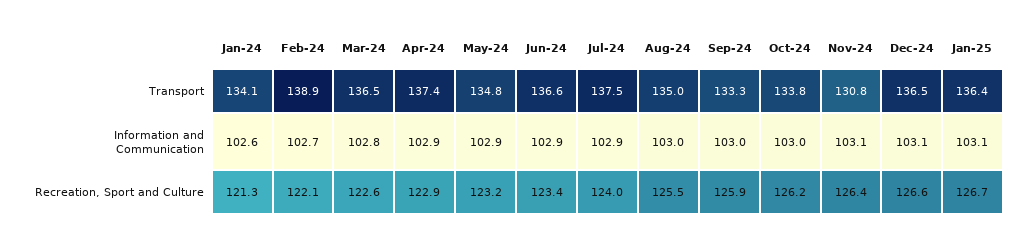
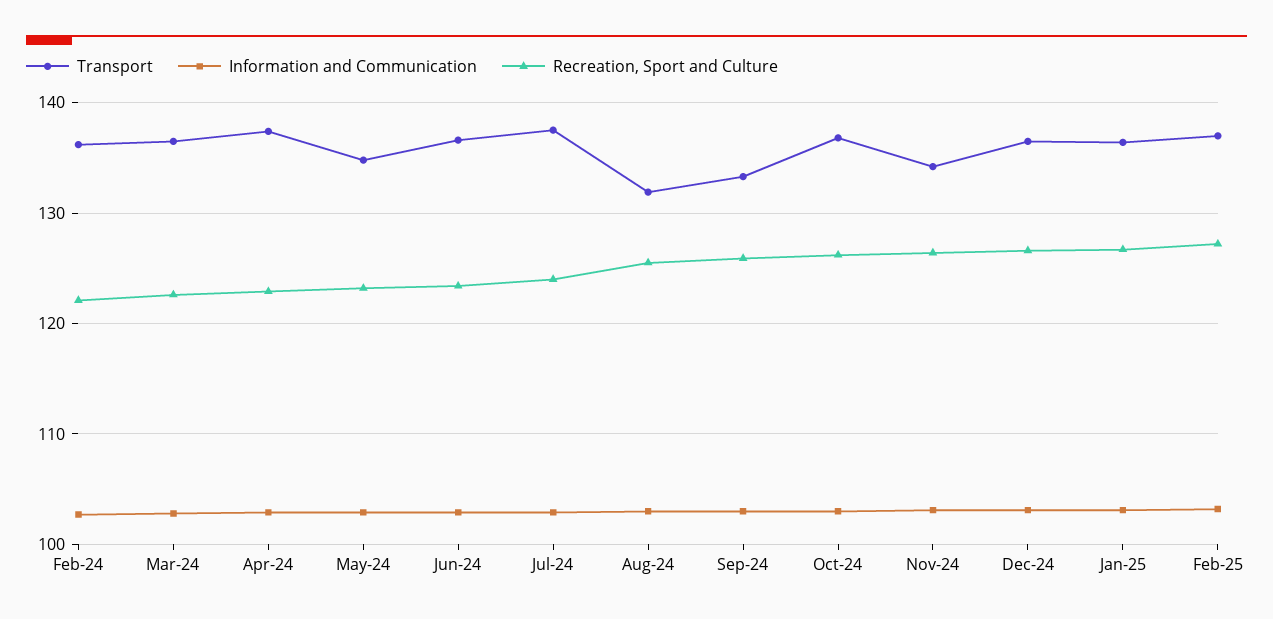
Transport, Jan-24: 134.1 -> none
Transport, Feb-24: 138.9 -> 136
Transport, Aug-24: 135 -> 132
Transport, Oct-24: 133.8 -> 137
Transport, Nov-24: 130.8 -> 134
Information and Communication, Jan-24: 102.6 -> none
Recreation, Sport and Culture, Jan-24: 121.3 -> none
Transport, Feb-25: none -> 137
Information and Communication, Feb-25: none -> 103
Recreation, Sport and Culture, Feb-25: none -> 127

